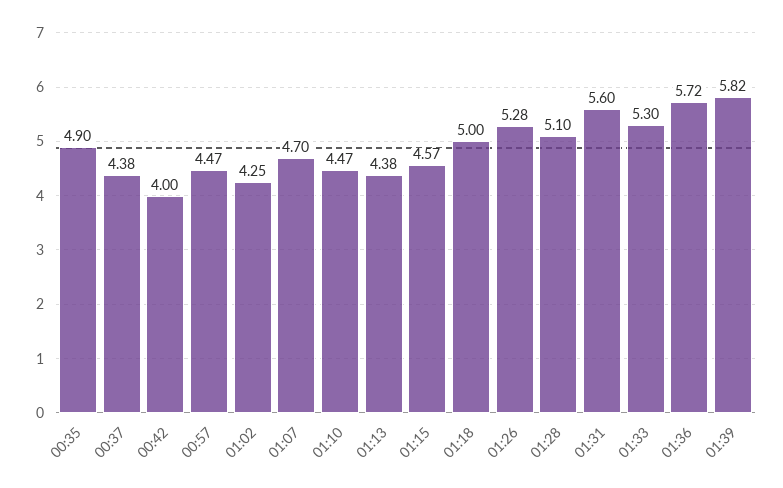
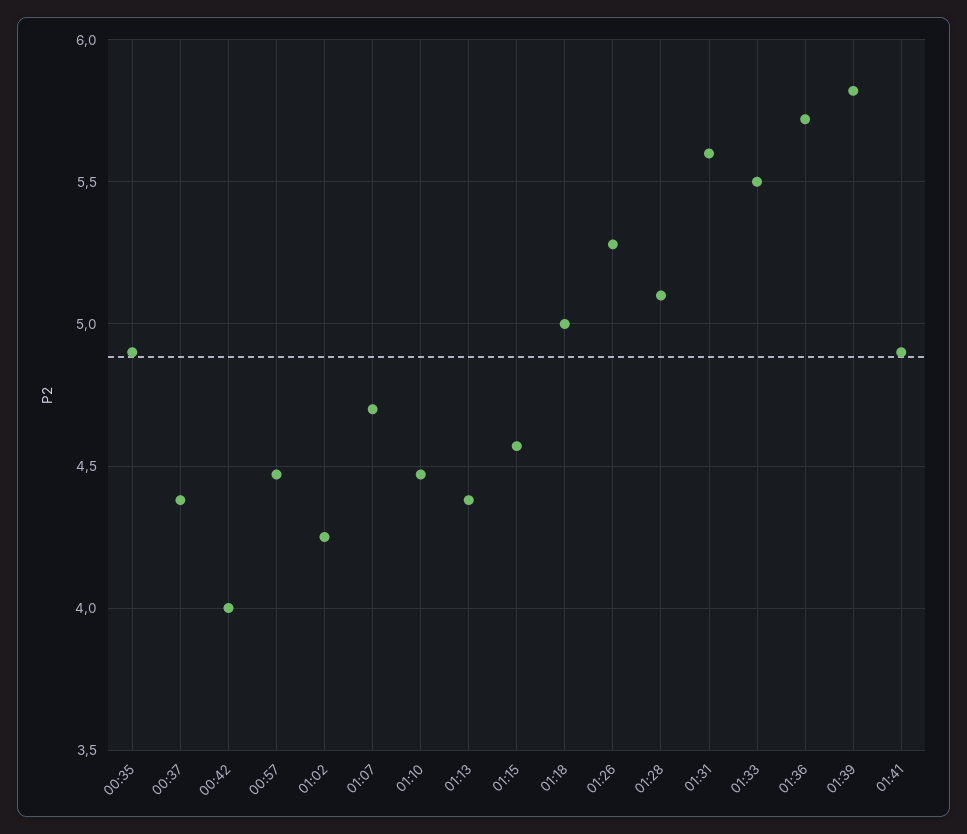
01:33: 5.3 -> 5.5
01:41: none -> 4.9

